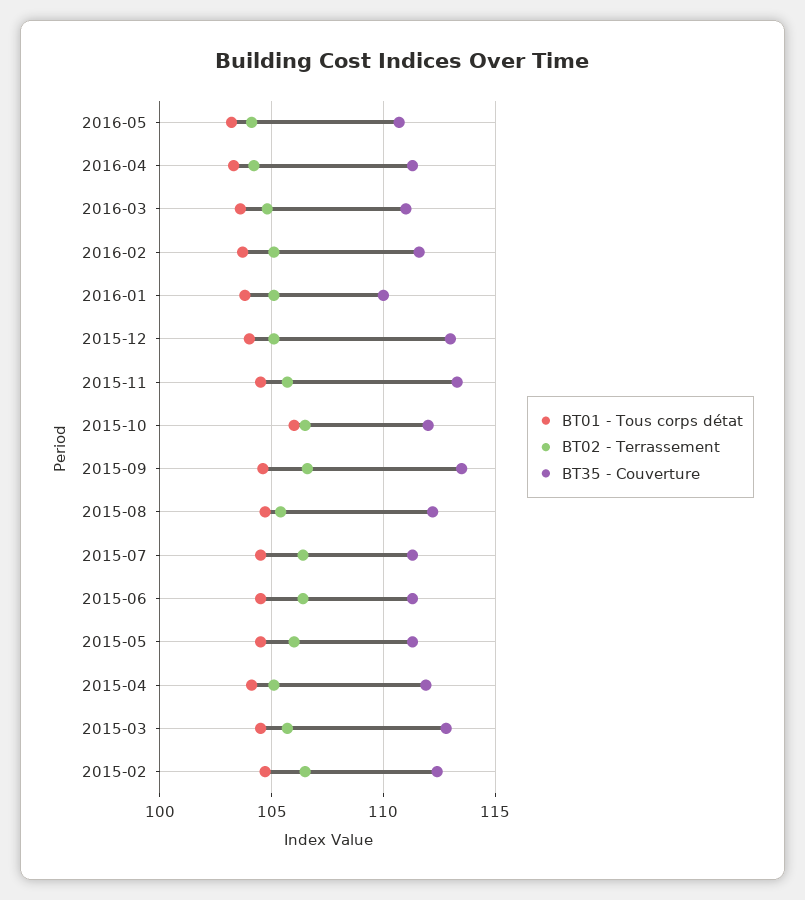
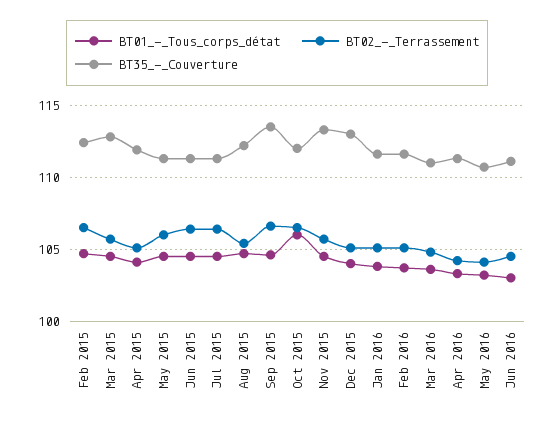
BT35 - Couverture, 2016-01: 110 -> 111.5
BT01 - Tous corps détat, Jun 2016: none -> 103
BT02 - Terrassement, Jun 2016: none -> 104.5
BT35 - Couverture, Jun 2016: none -> 111

